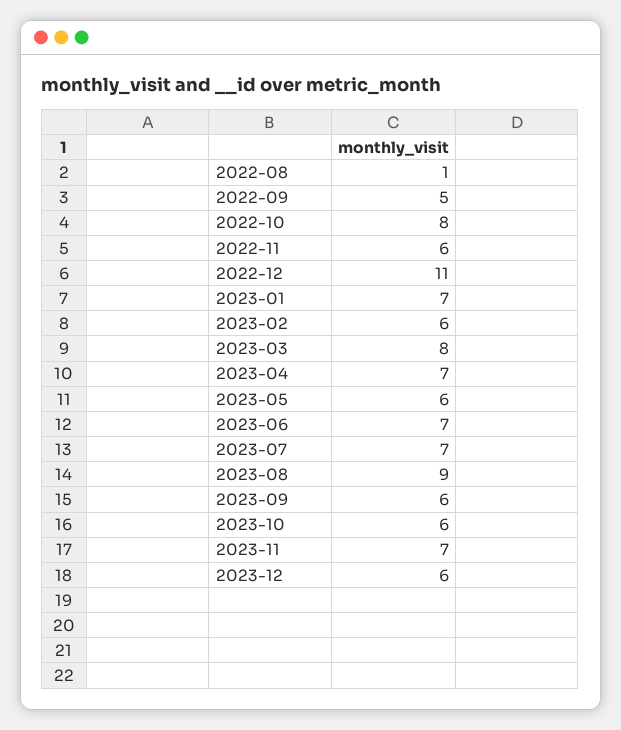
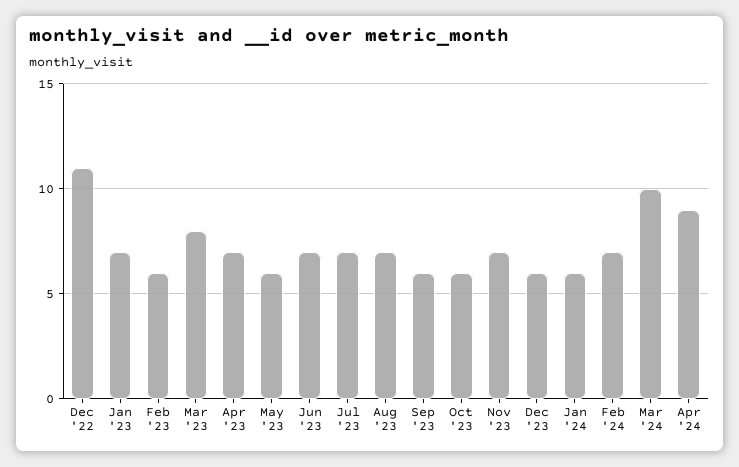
2022-08: 1 -> none
2022-09: 5 -> none
2022-10: 8 -> none
2022-11: 6 -> none
2023-08: 9 -> 7
Jan '24: none -> 6
Feb '24: none -> 7
Mar '24: none -> 10
Apr '24: none -> 9

